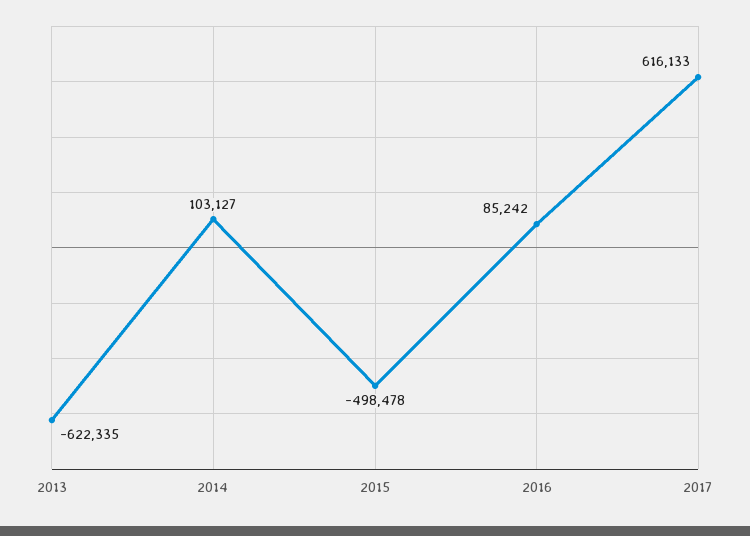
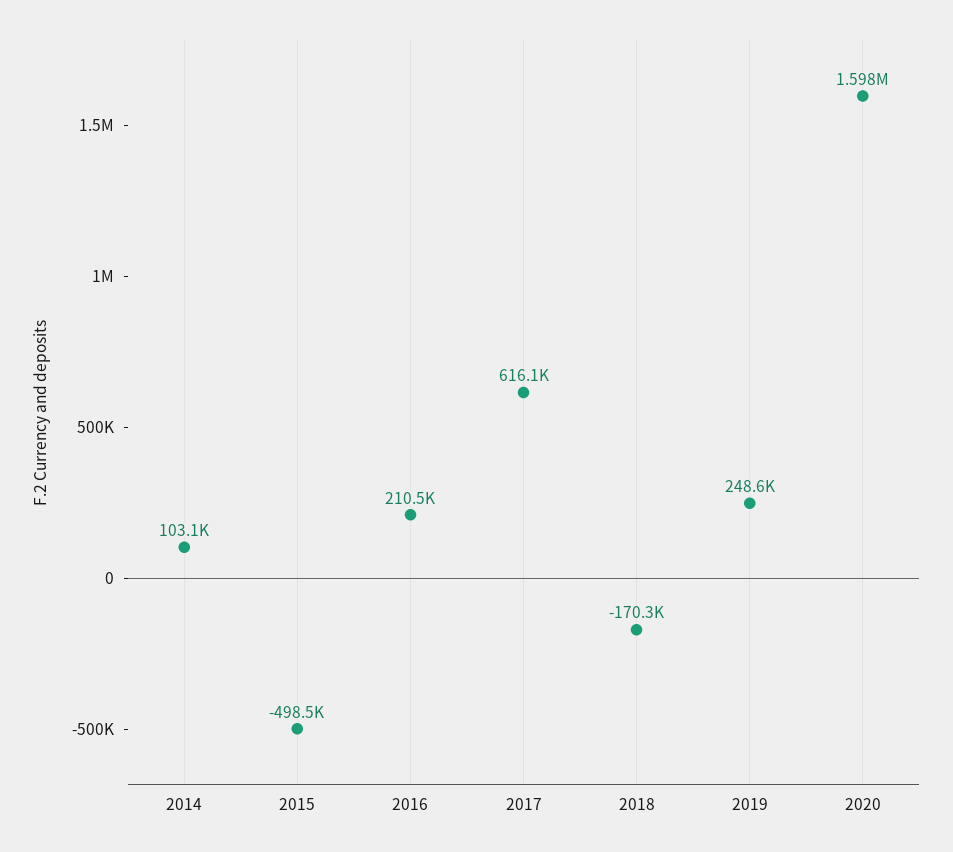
2013: -622335 -> none
2016: 85242 -> 210500
2018: none -> -170300
2019: none -> 248600
2020: none -> 1598000

